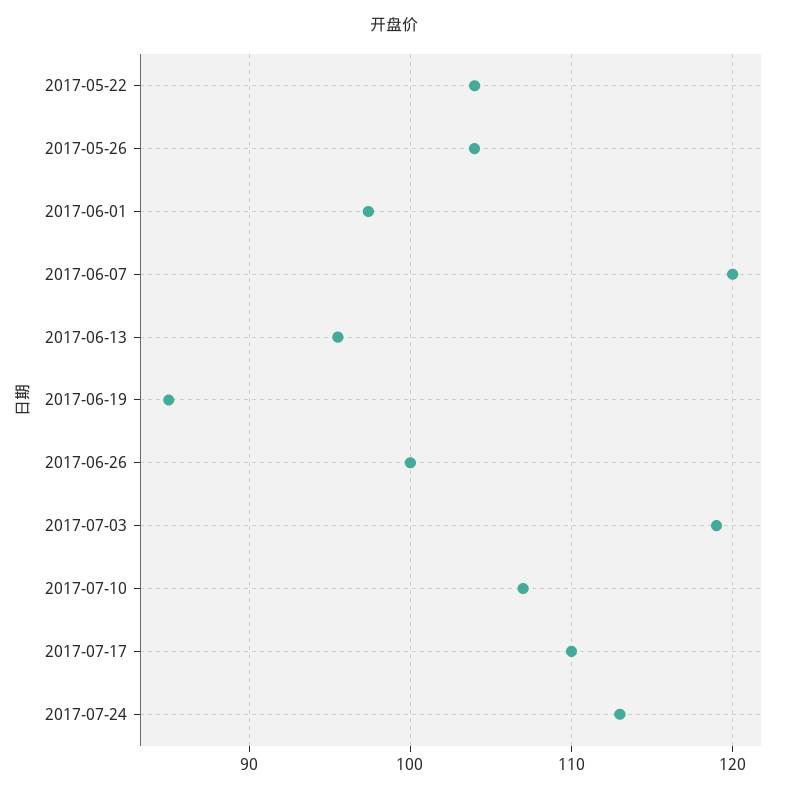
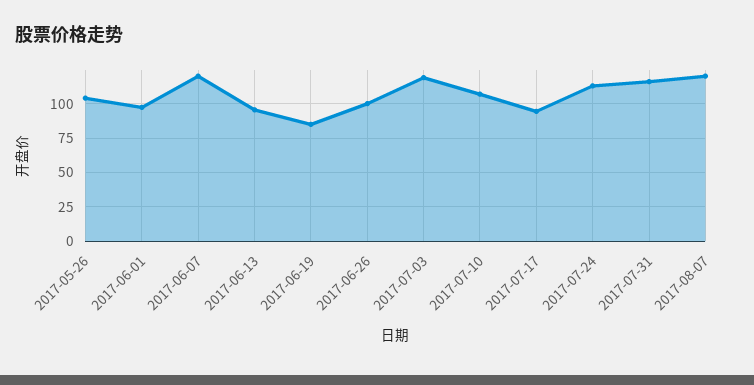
2017-05-22: 104 -> none
2017-07-17: 110 -> 95
2017-07-31: none -> 115
2017-08-07: none -> 120

